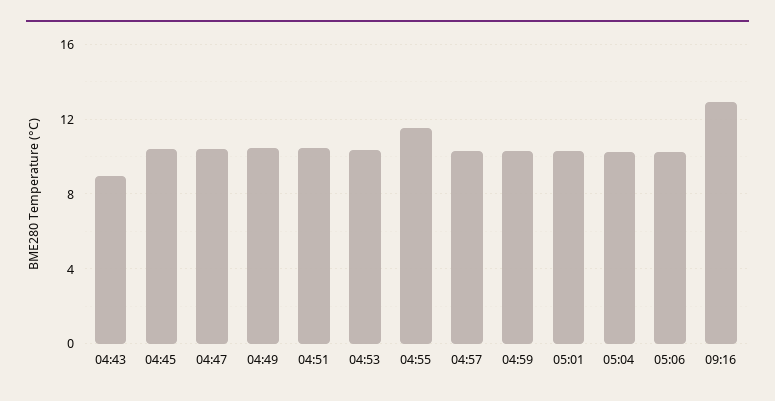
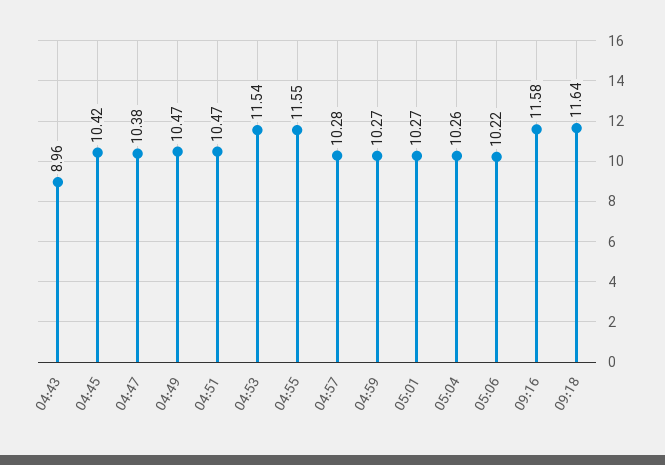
04:53: 10.5 -> 11.54
09:16: 13 -> 11.58
09:18: none -> 11.64

